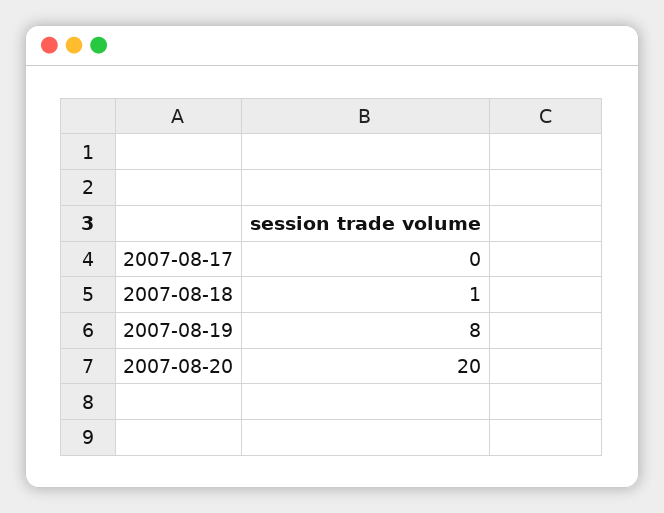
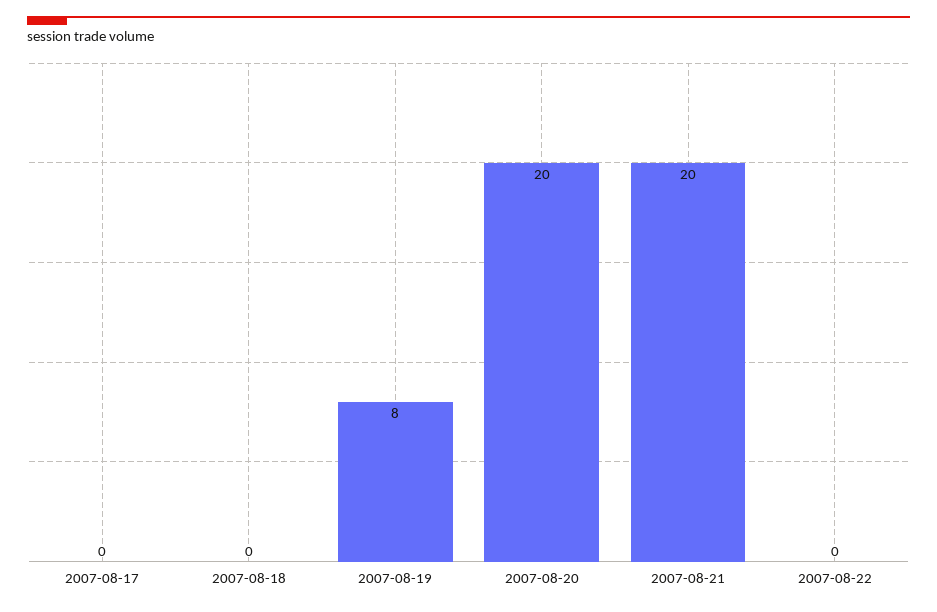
2007-08-18: 1 -> 0
2007-08-21: none -> 20
2007-08-22: none -> 0

